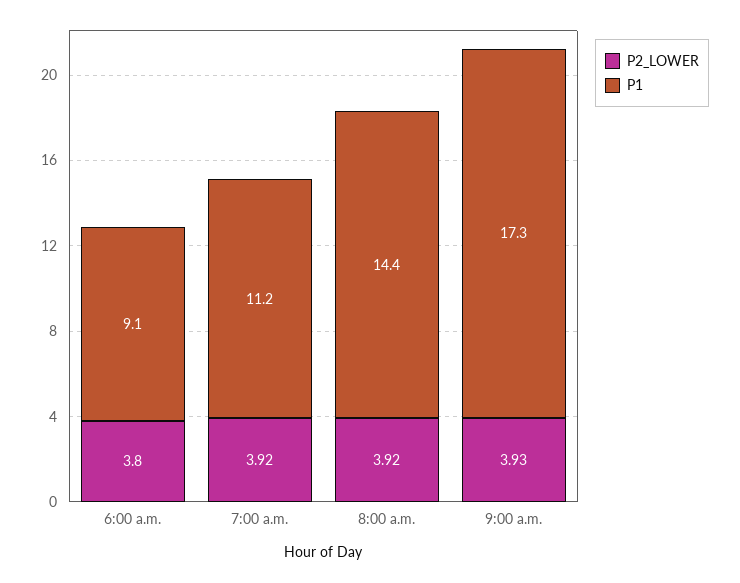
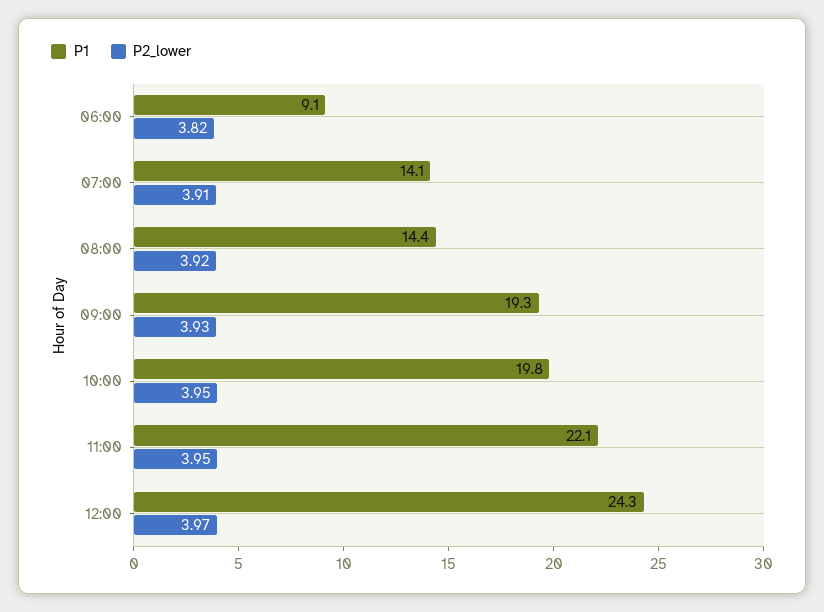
P2_LOWER, 6:00 a.m.: 3.8 -> 3.82
P2_LOWER, 7:00 a.m.: 3.92 -> 3.91
P1, 7:00 a.m.: 11.2 -> 14.1
P1, 9:00 a.m.: 17.3 -> 19.3
P1, 10:00: none -> 19.8
P2_LOWER, 10:00: none -> 3.95
P1, 11:00: none -> 22.1
P2_LOWER, 11:00: none -> 3.95
P1, 12:00: none -> 24.3
P2_LOWER, 12:00: none -> 3.97

